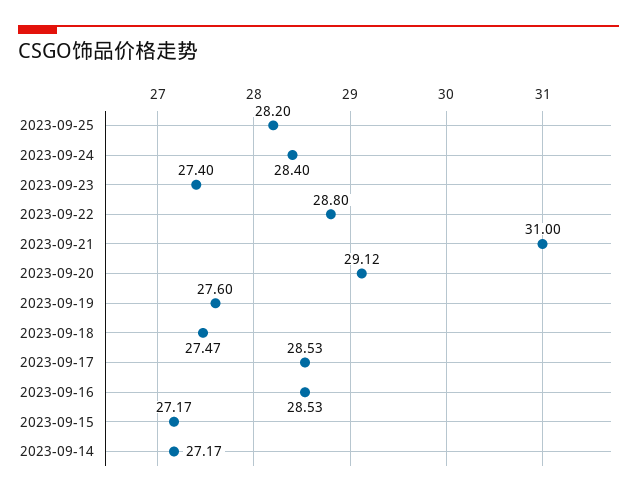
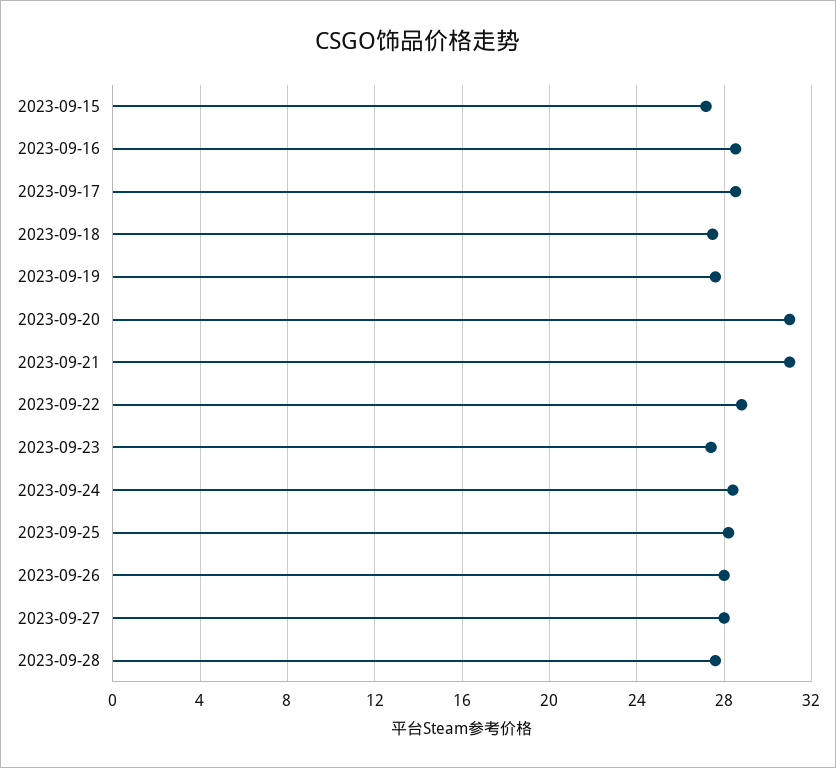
2023-09-20: 29.12 -> 31
2023-09-14: 27.17 -> none
2023-09-26: none -> 28
2023-09-27: none -> 28
2023-09-28: none -> 27.5

